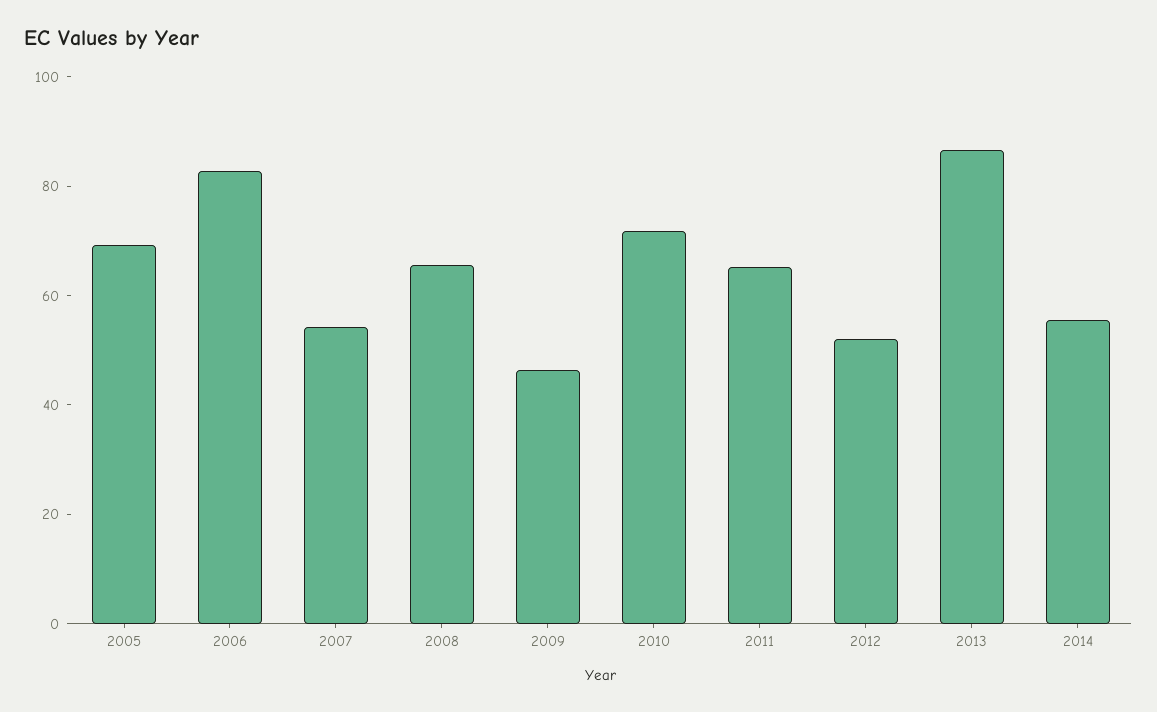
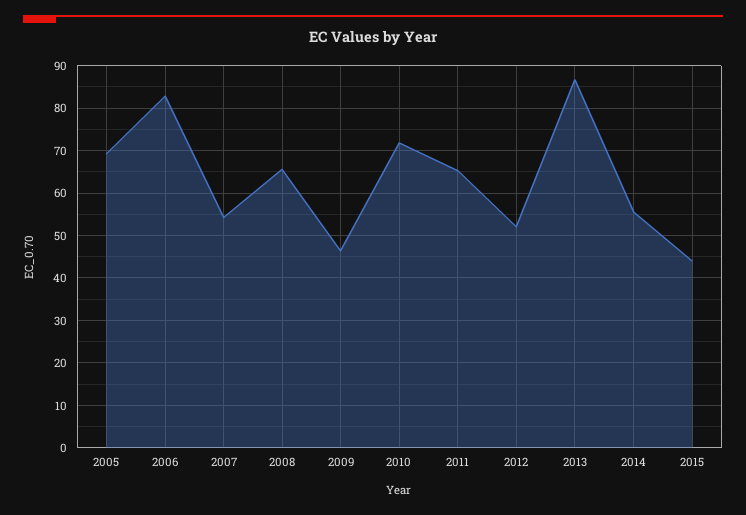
2015: none -> 44

